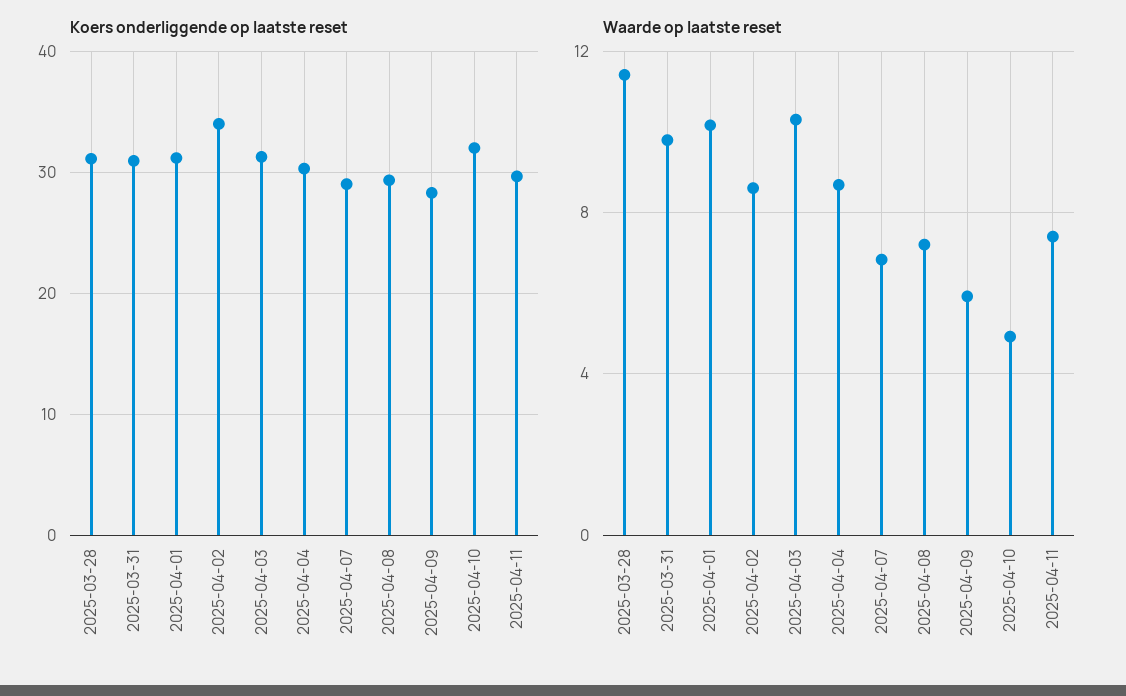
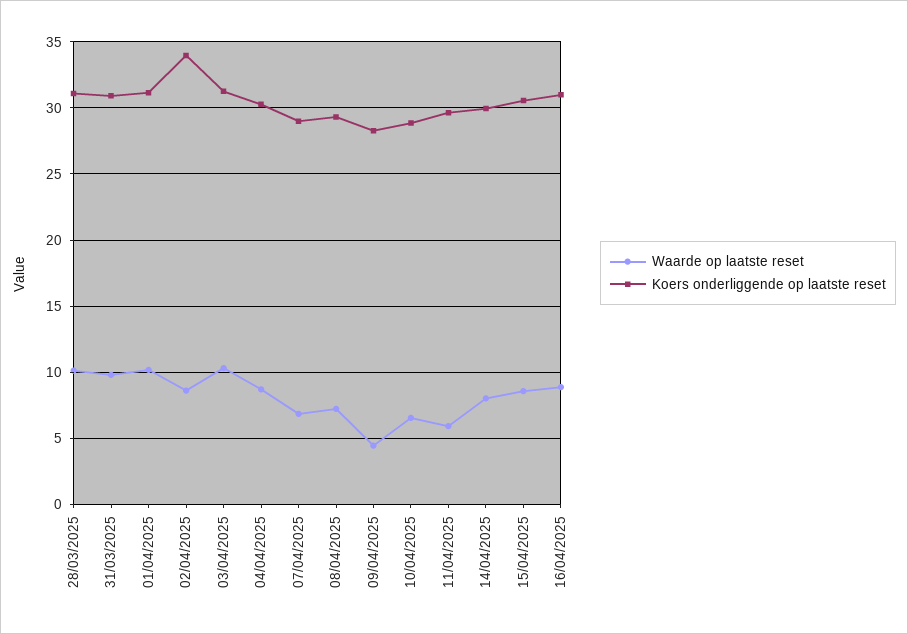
Koers onderliggende op laatste reset, 2025-04-10: 32 -> 29
Waarde op laatste reset, 2025-03-28: 11.5 -> 10
Waarde op laatste reset, 2025-04-09: 6 -> 4.5
Waarde op laatste reset, 2025-04-10: 5 -> 6.5
Waarde op laatste reset, 2025-04-11: 7.5 -> 6
Waarde op laatste reset, 14/04/2025: none -> 8
Koers onderliggende op laatste reset, 14/04/2025: none -> 30
Waarde op laatste reset, 15/04/2025: none -> 8.5
Koers onderliggende op laatste reset, 15/04/2025: none -> 30.5
Waarde op laatste reset, 16/04/2025: none -> 9
Koers onderliggende op laatste reset, 16/04/2025: none -> 31

